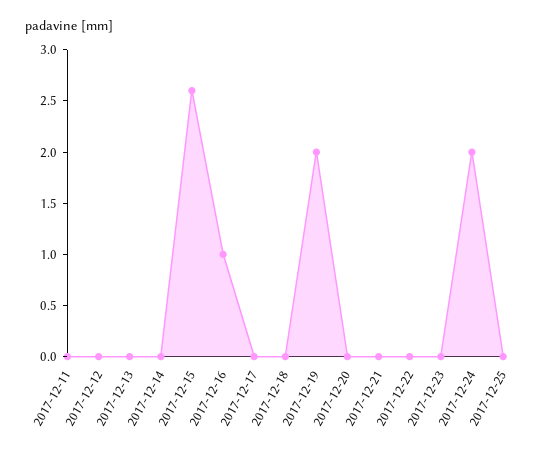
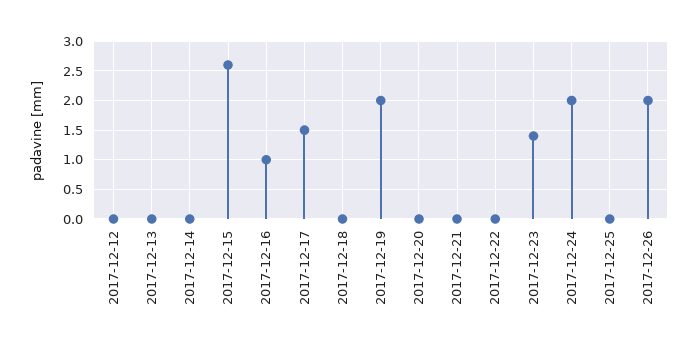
2017-12-11: 0 -> none
2017-12-17: 0 -> 1.5
2017-12-23: 0 -> 1.5
2017-12-26: none -> 2

